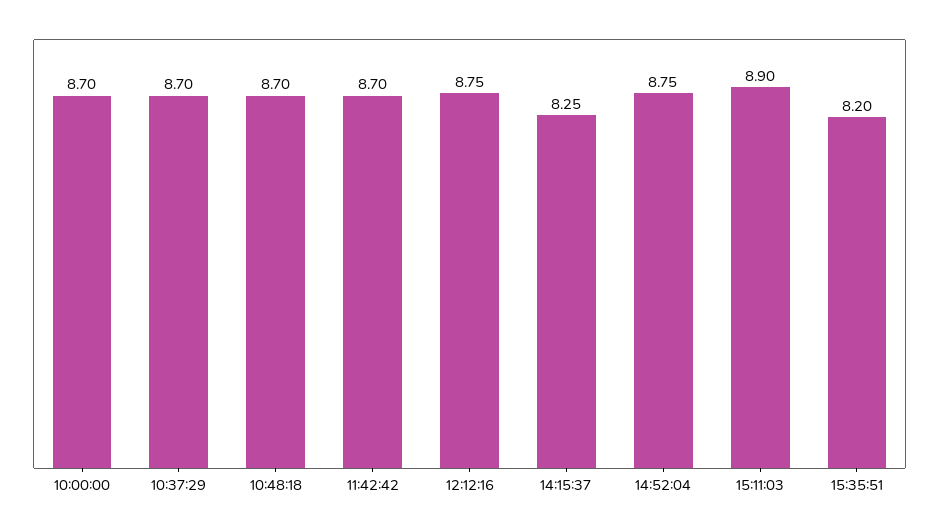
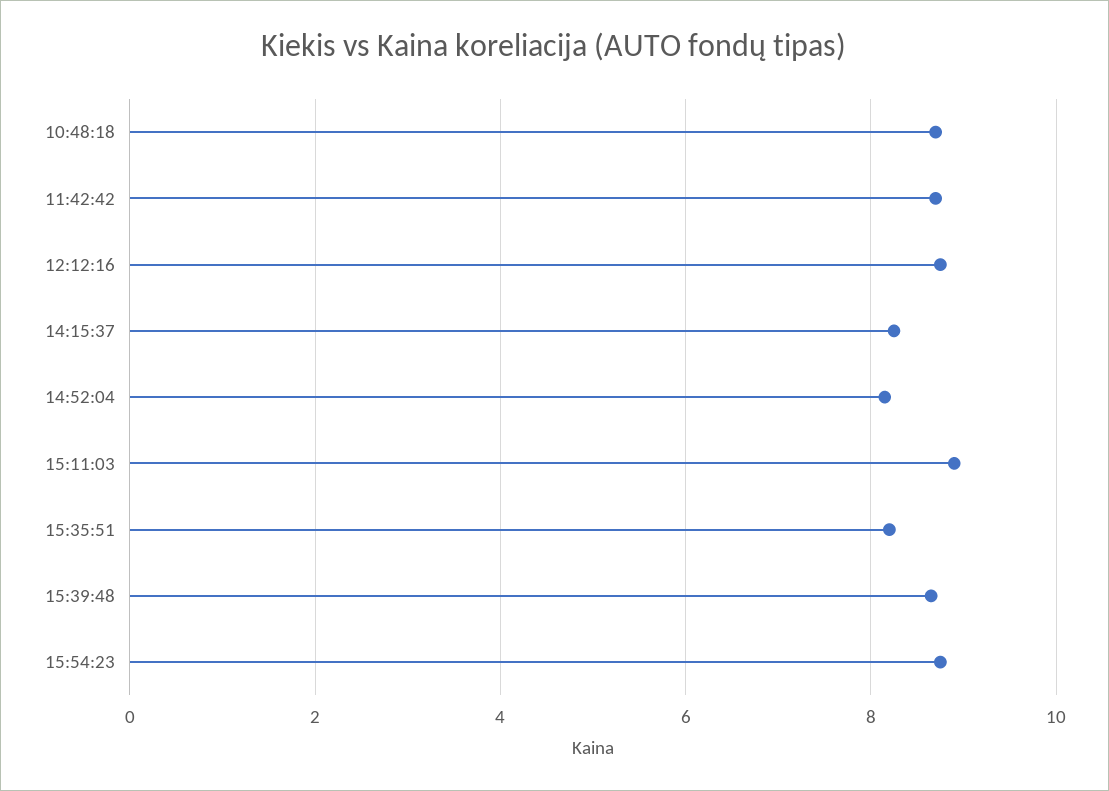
10:00:00: 8.7 -> none
10:37:29: 8.7 -> none
14:52:04: 8.75 -> 8.2
15:39:48: none -> 8.6
15:54:23: none -> 8.8

